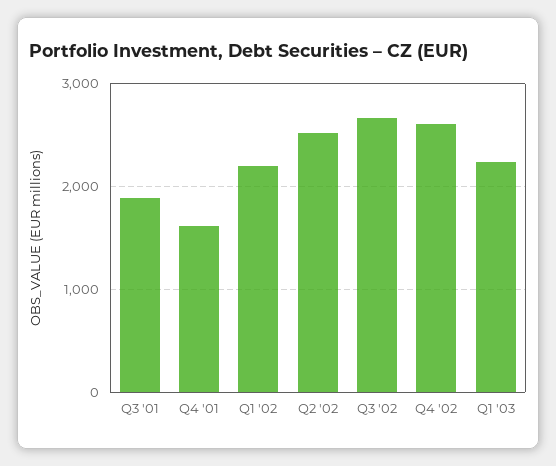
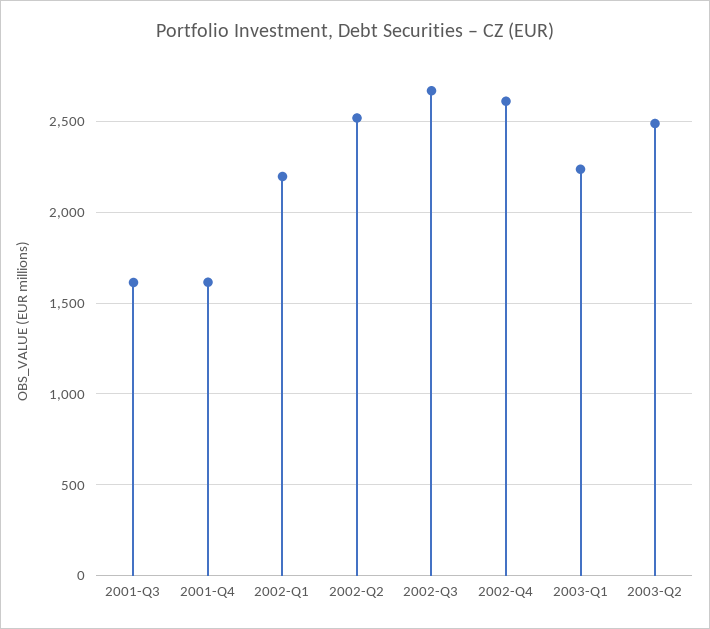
Q3 '01: 1900 -> 1600
2003-Q2: none -> 2500

